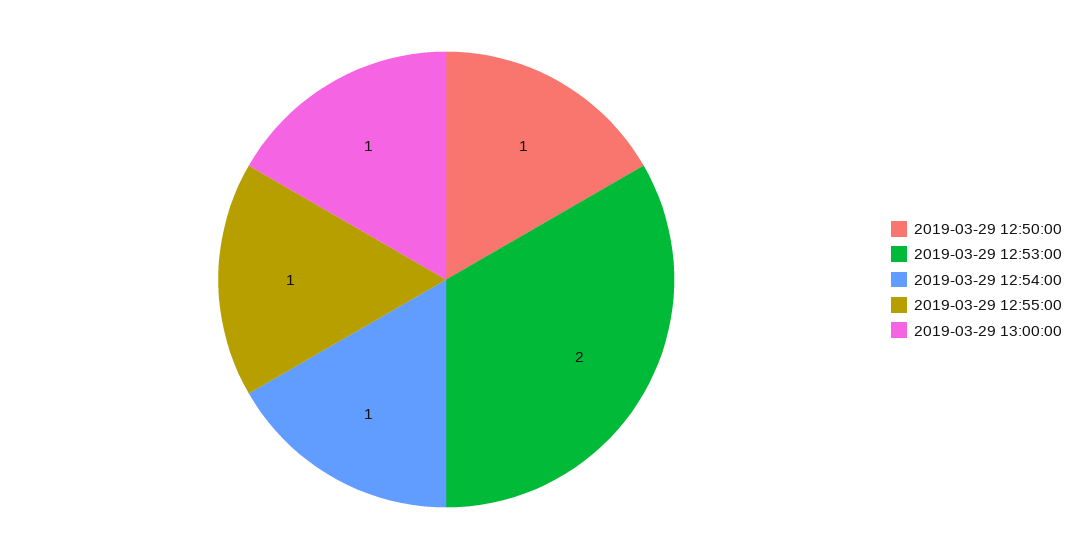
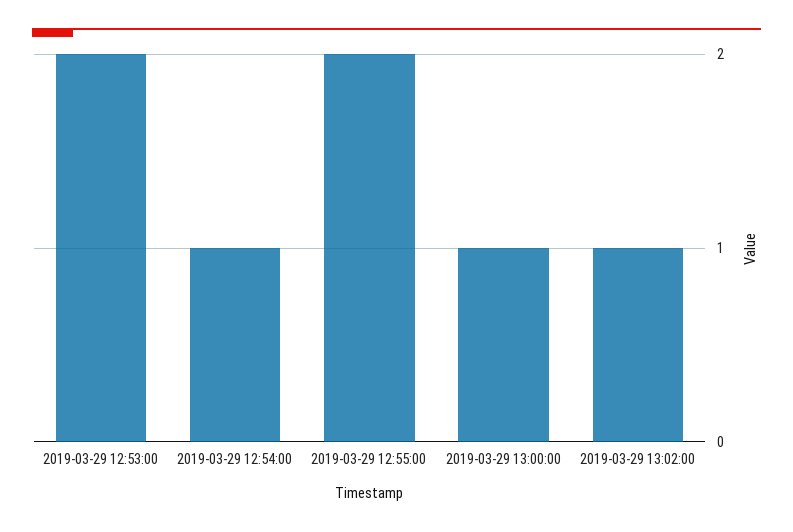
2019-03-29 12:50:00: 1 -> none
2019-03-29 12:55:00: 1 -> 2
2019-03-29 13:02:00: none -> 1

